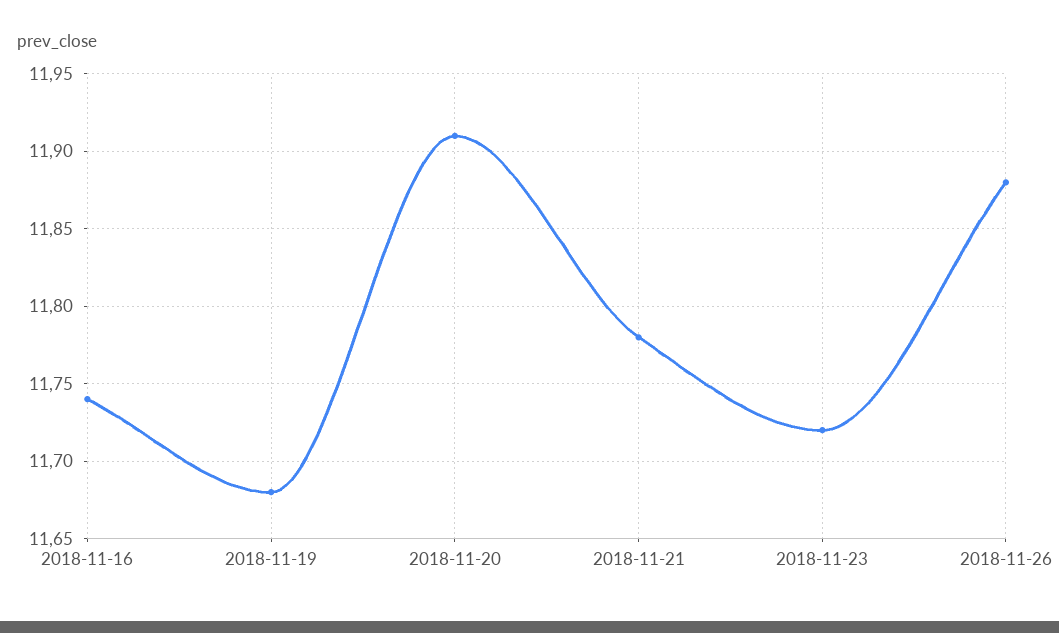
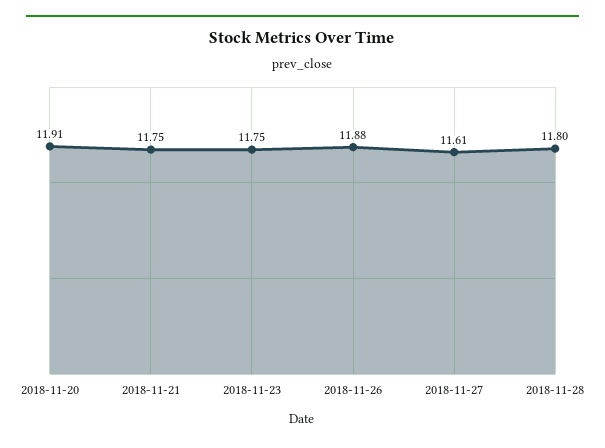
2018-11-16: 11.74 -> none
2018-11-19: 11.68 -> none
2018-11-21: 11.78 -> 11.75
2018-11-23: 11.72 -> 11.75
2018-11-27: none -> 11.61
2018-11-28: none -> 11.8

